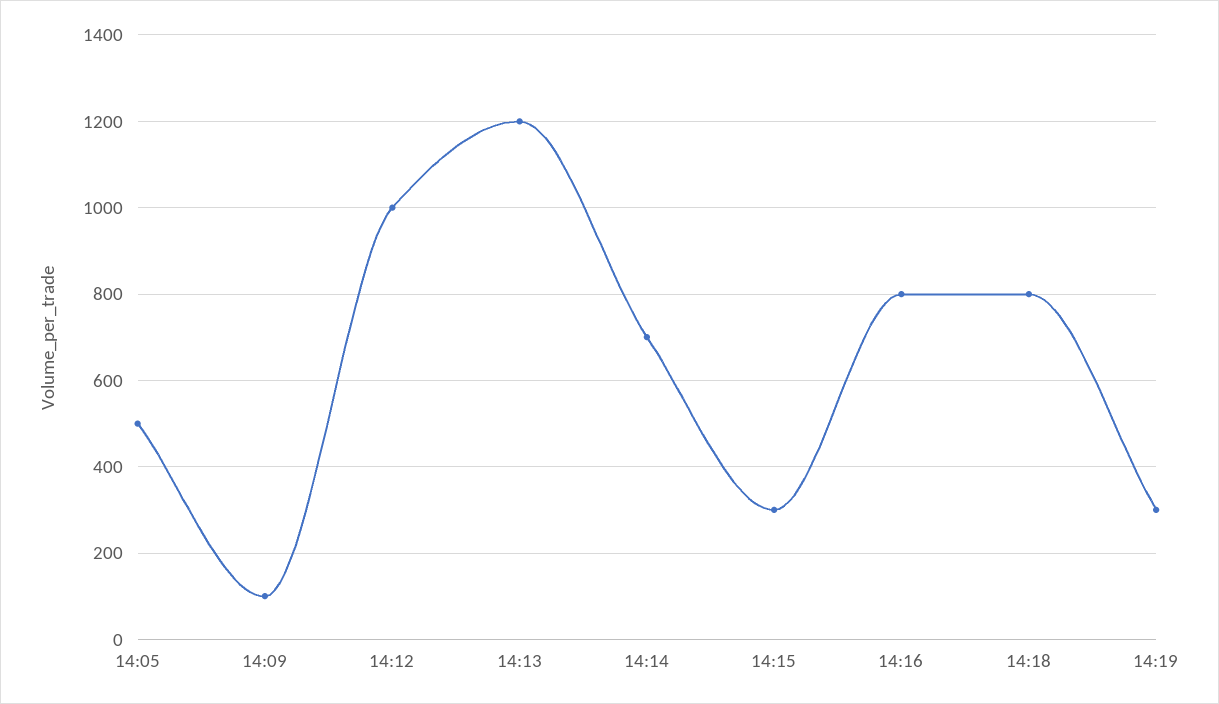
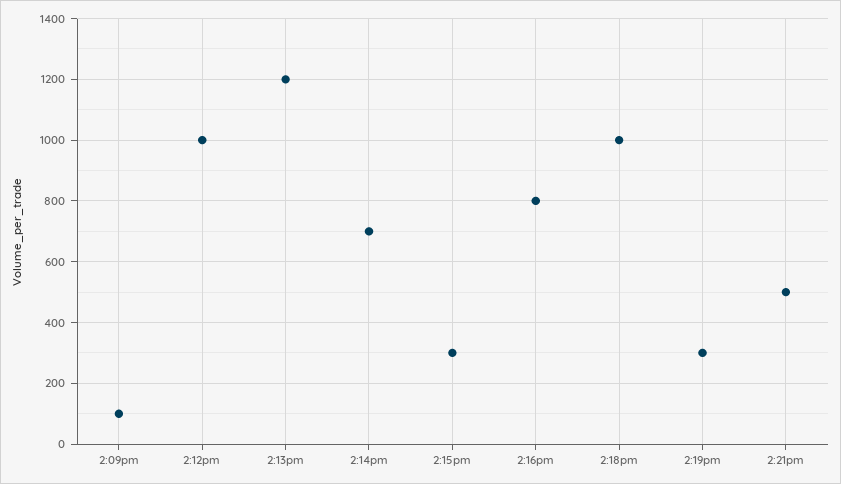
14:05: 500 -> none
14:18: 800 -> 1000
2:21pm: none -> 500

